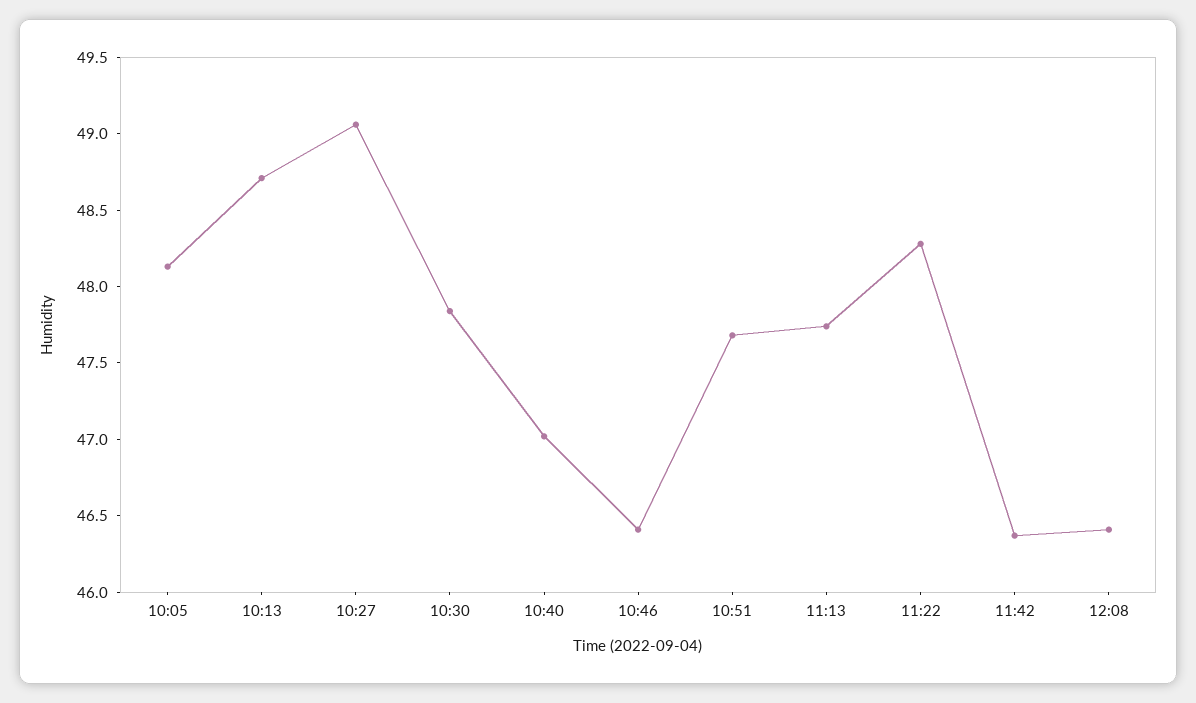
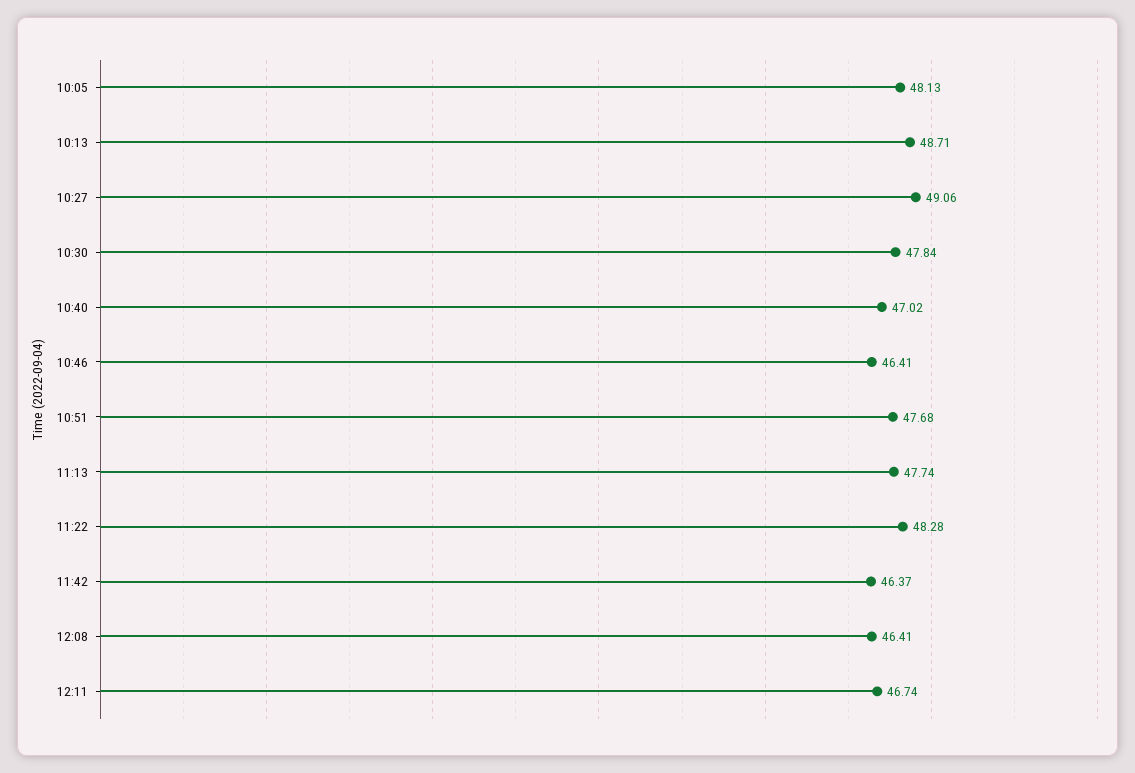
12:11: none -> 46.74

